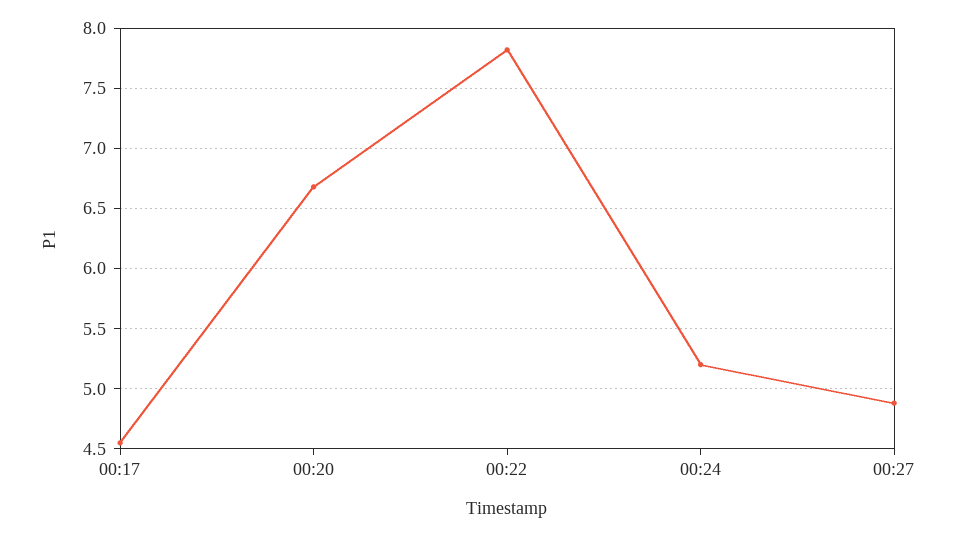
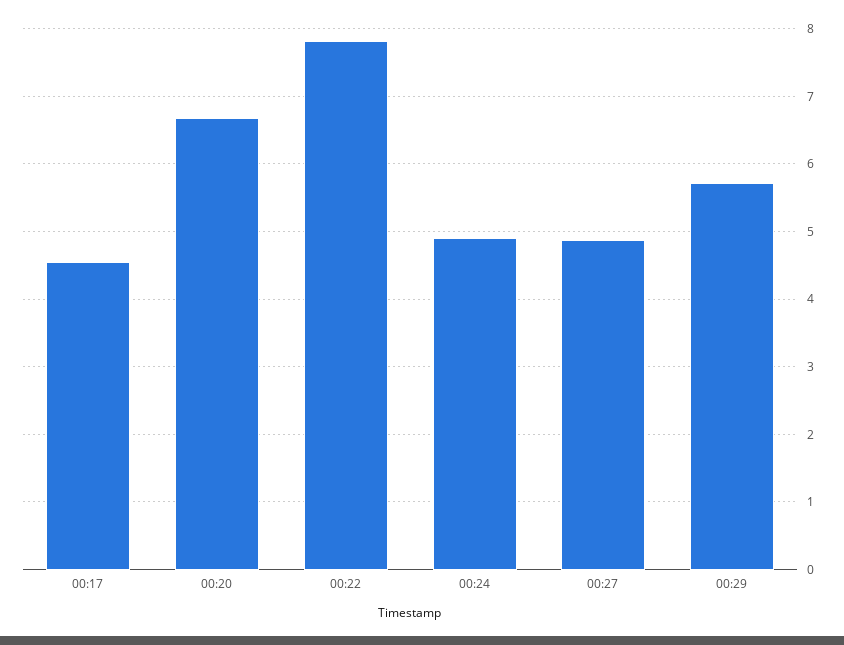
00:24: 5.2 -> 4.9
00:29: none -> 5.7

